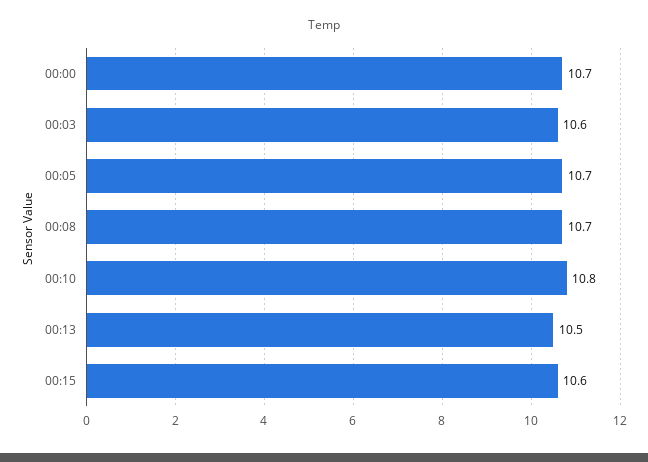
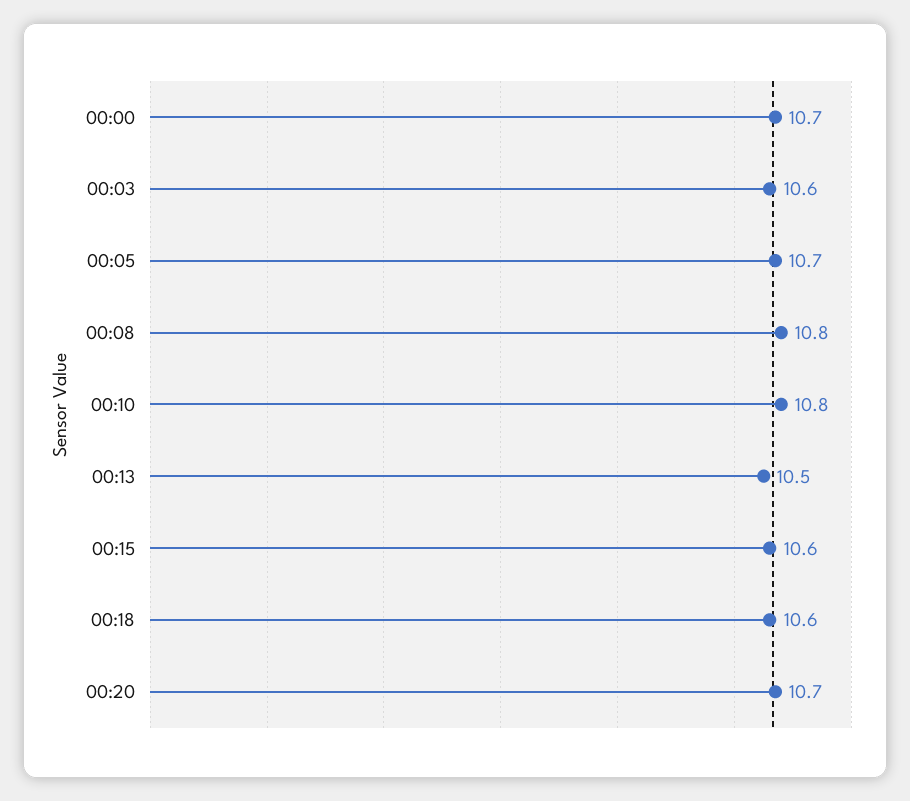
00:08: 10.7 -> 10.8
00:18: none -> 10.6
00:20: none -> 10.7

